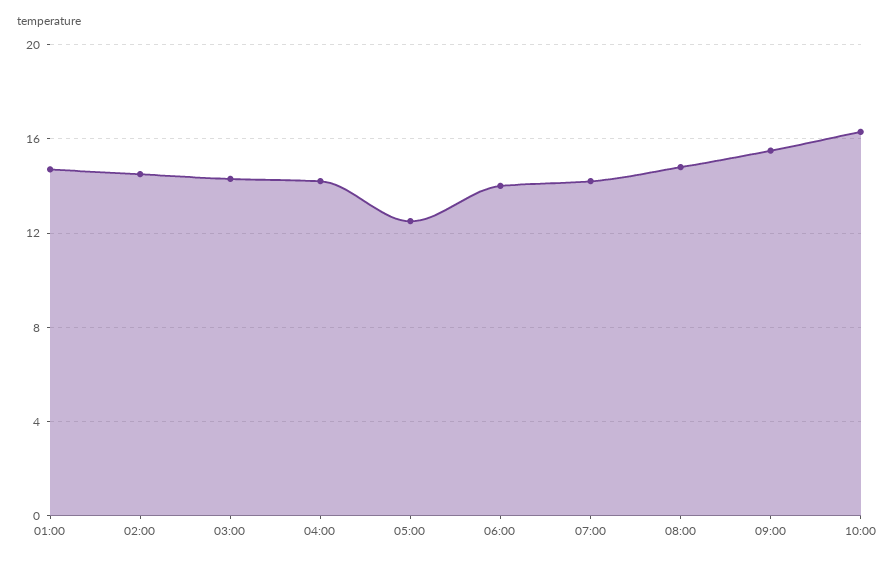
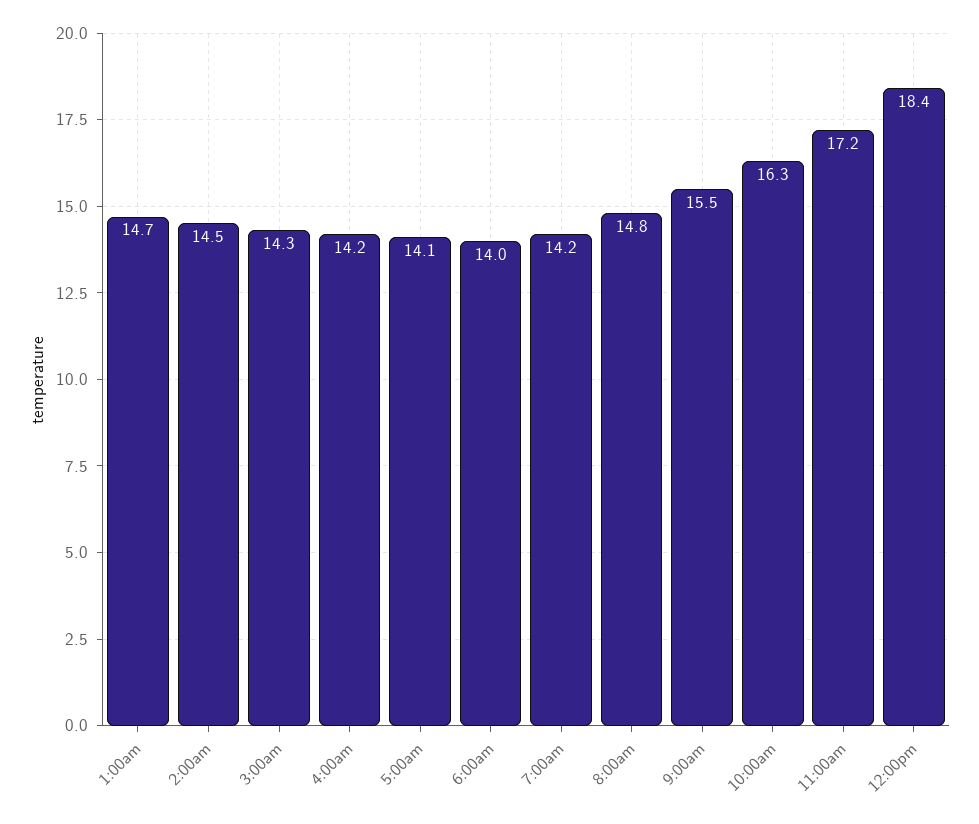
05:00: 12.5 -> 14.1
11:00am: none -> 17.2
12:00pm: none -> 18.4

